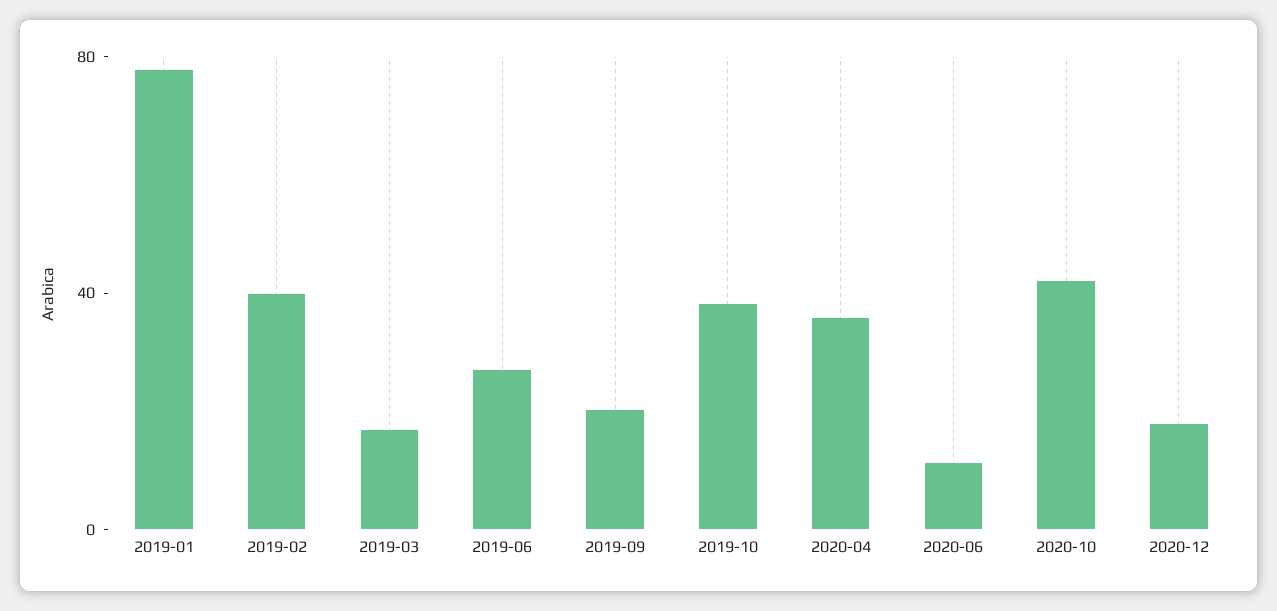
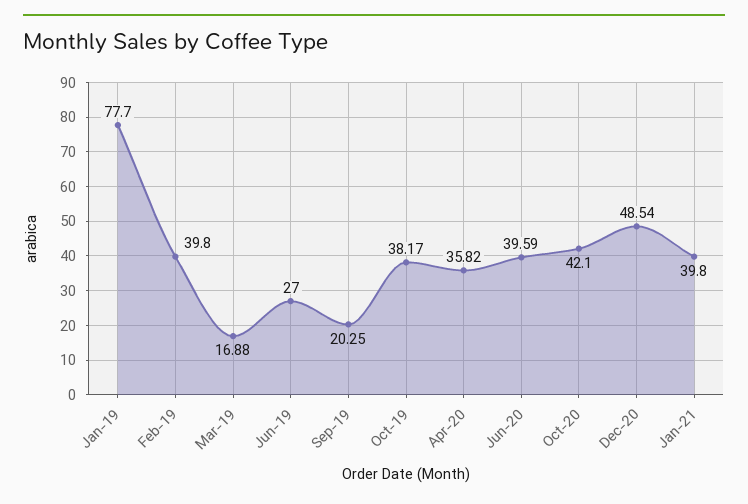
2020-06: 10 -> 39.59
2020-12: 20 -> 48.54
Jan-21: none -> 39.8

